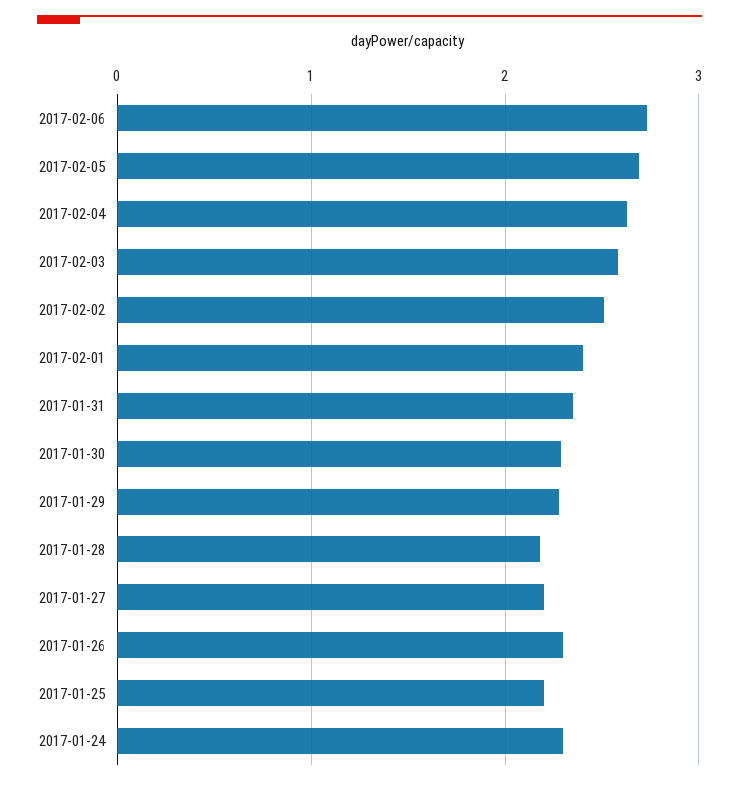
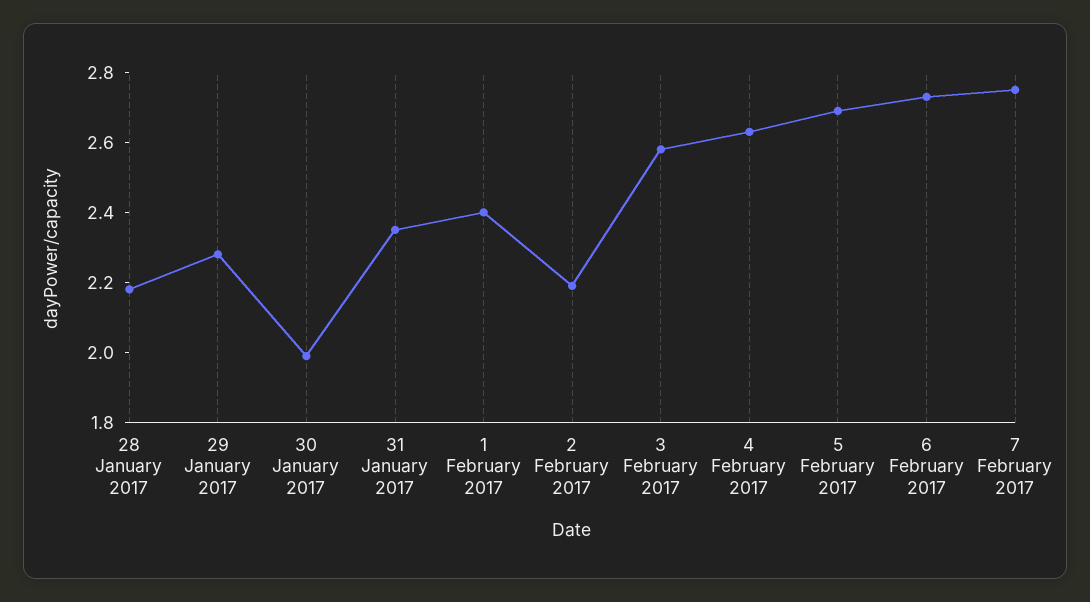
2017-02-02: 2.5 -> 2.2
2017-01-30: 2.3 -> 2
2017-01-27: 2.2 -> none
2017-01-26: 2.3 -> none
2017-01-25: 2.2 -> none
2017-01-24: 2.3 -> none
7 February 2017: none -> 2.75

